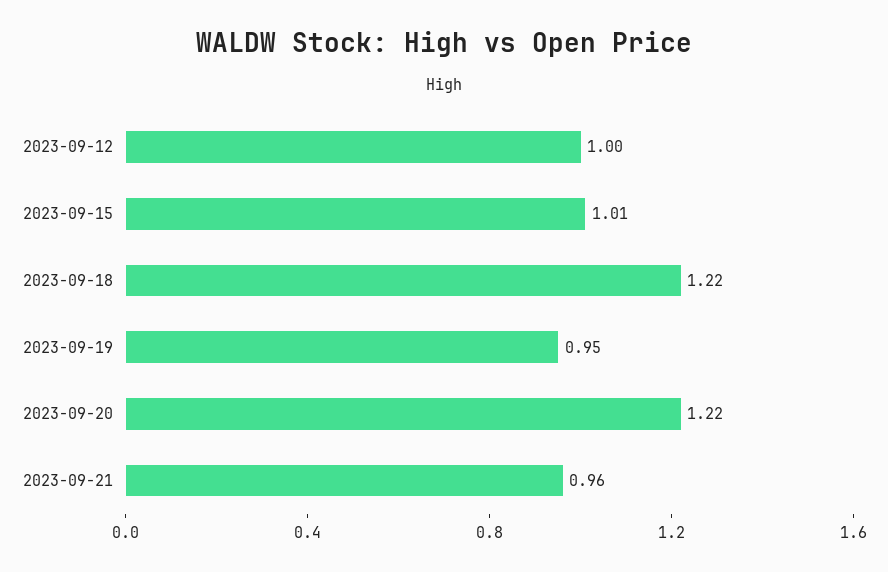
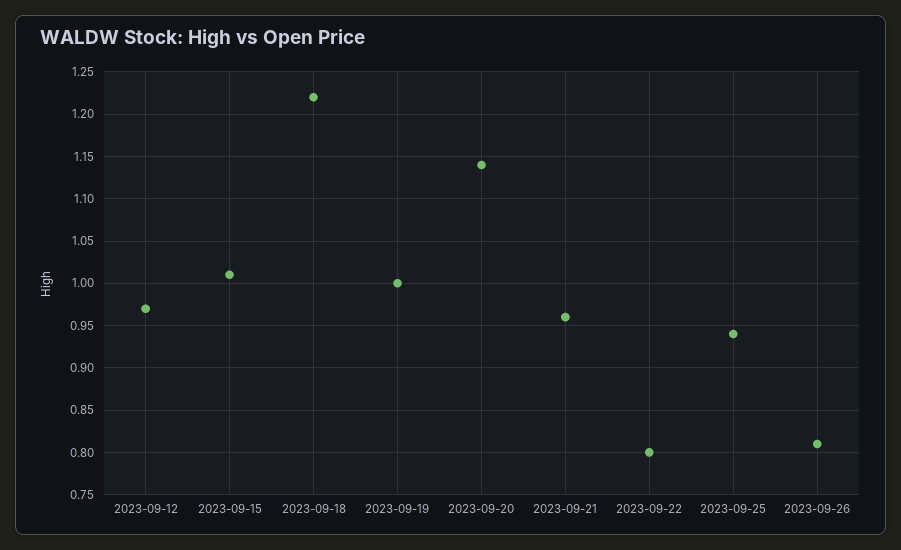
2023-09-12: 1 -> 0.97
2023-09-19: 0.95 -> 1
2023-09-20: 1.22 -> 1.14
2023-09-22: none -> 0.8
2023-09-25: none -> 0.94
2023-09-26: none -> 0.81

